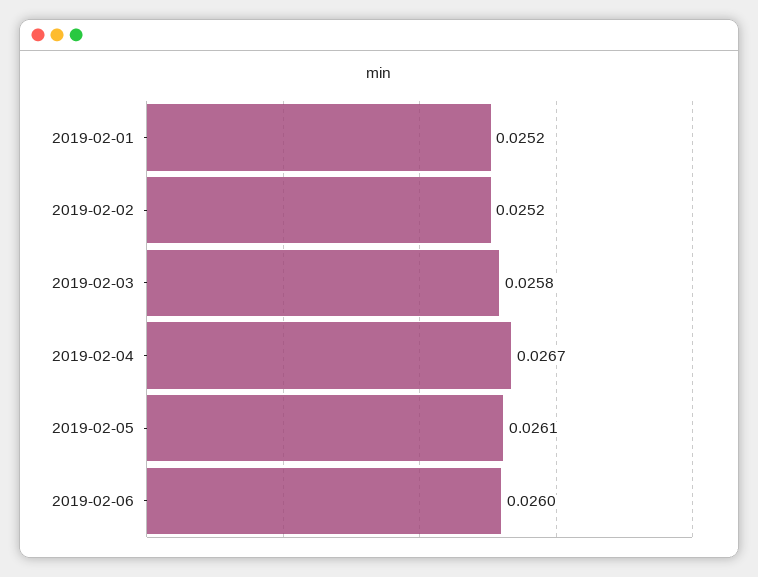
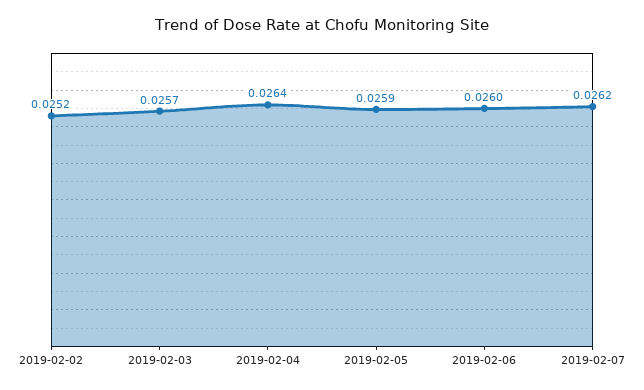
2019-02-01: 0.0252 -> none
2019-02-03: 0.0258 -> 0.0257
2019-02-04: 0.0267 -> 0.0264
2019-02-05: 0.0261 -> 0.0259
2019-02-07: none -> 0.0262

